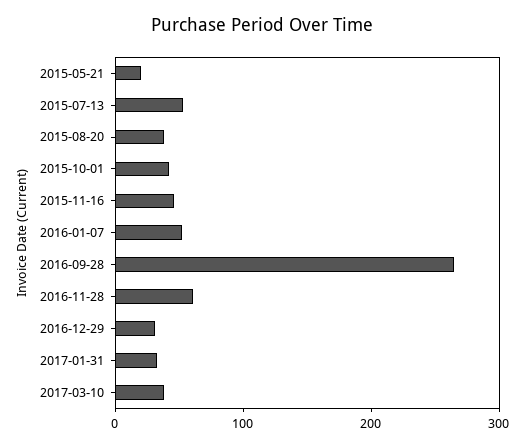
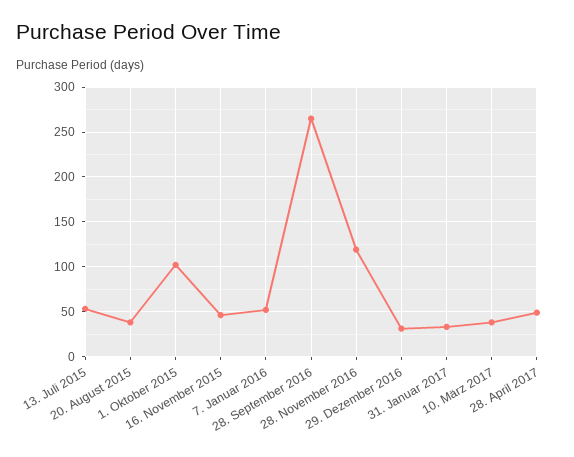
2015-05-21: 20 -> none
2015-10-01: 40 -> 100
2016-11-28: 60 -> 120
28. April 2017: none -> 50

